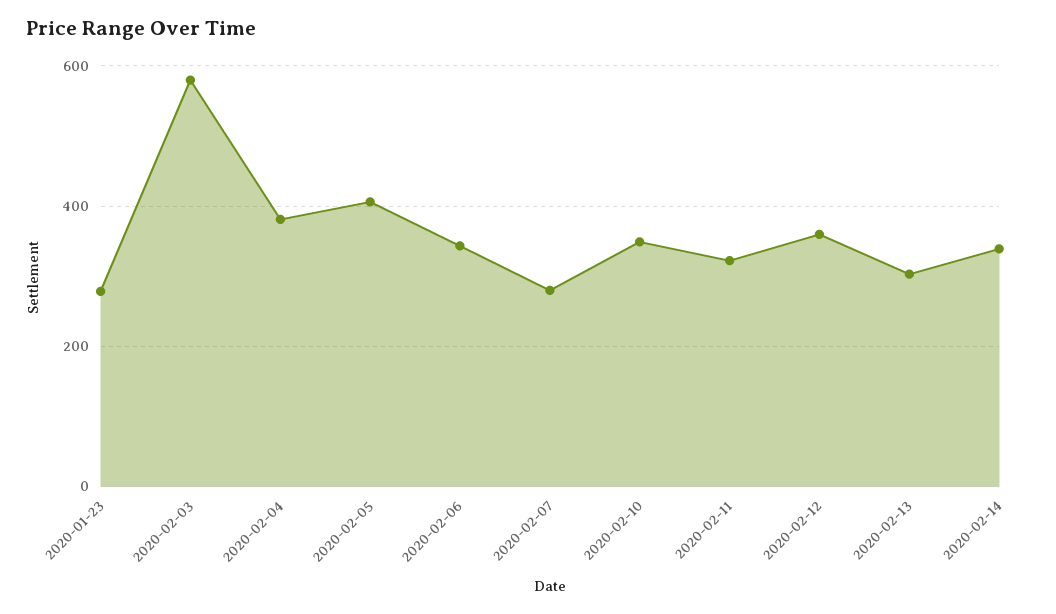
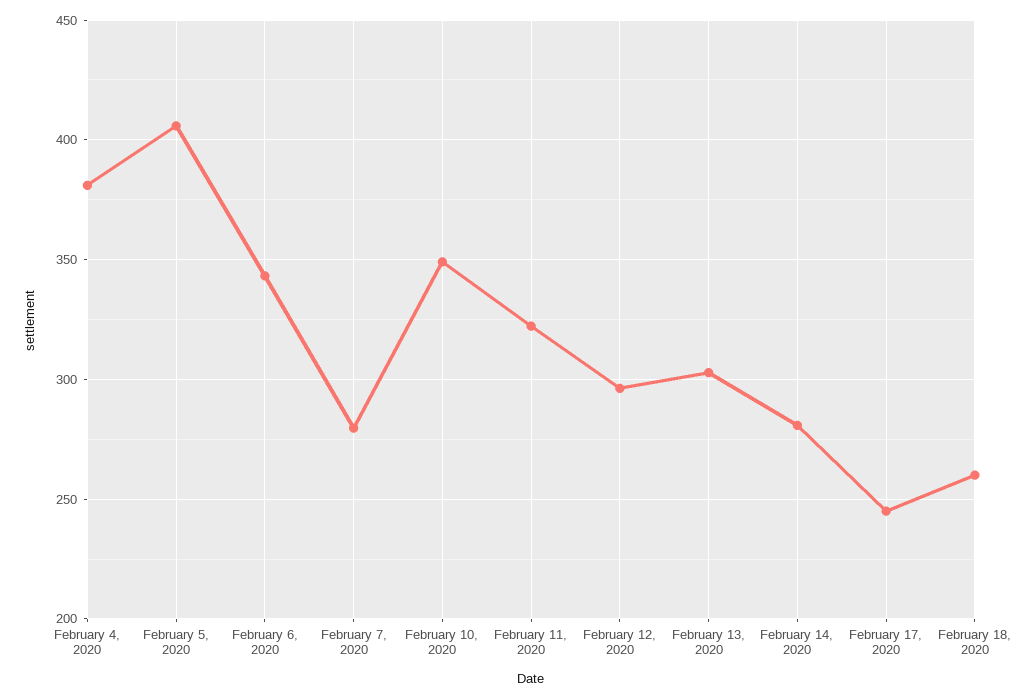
2020-01-23: 280 -> none
2020-02-03: 580 -> none
2020-02-12: 360 -> 295
2020-02-14: 340 -> 280
February 17, 2020: none -> 245
February 18, 2020: none -> 260

